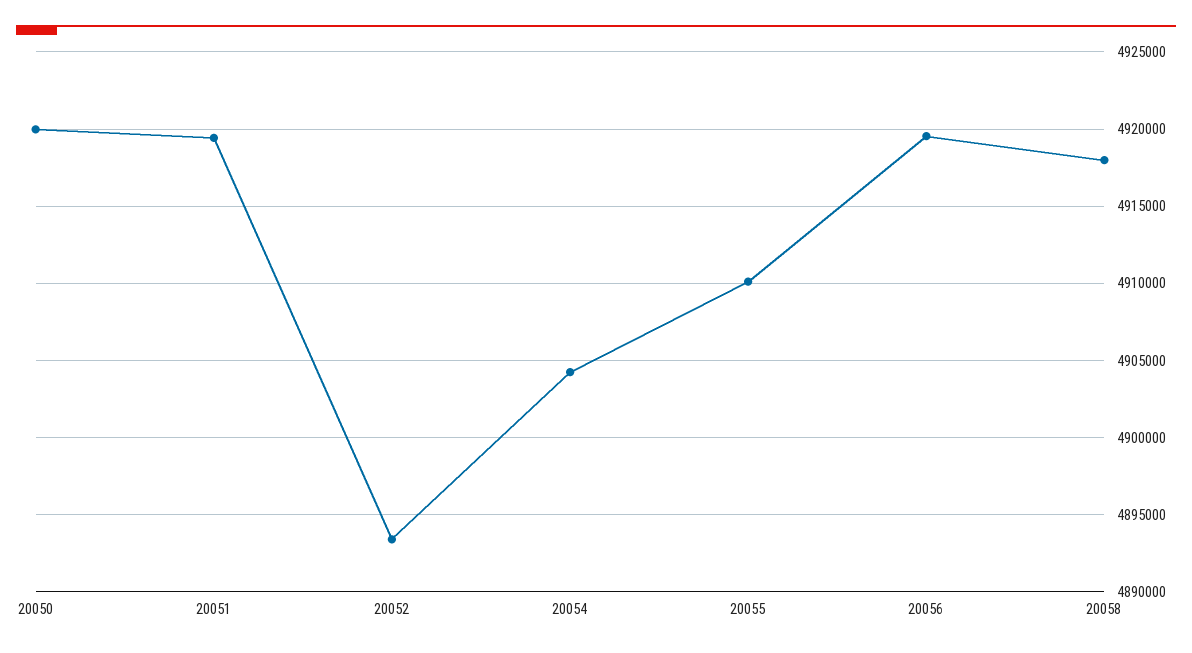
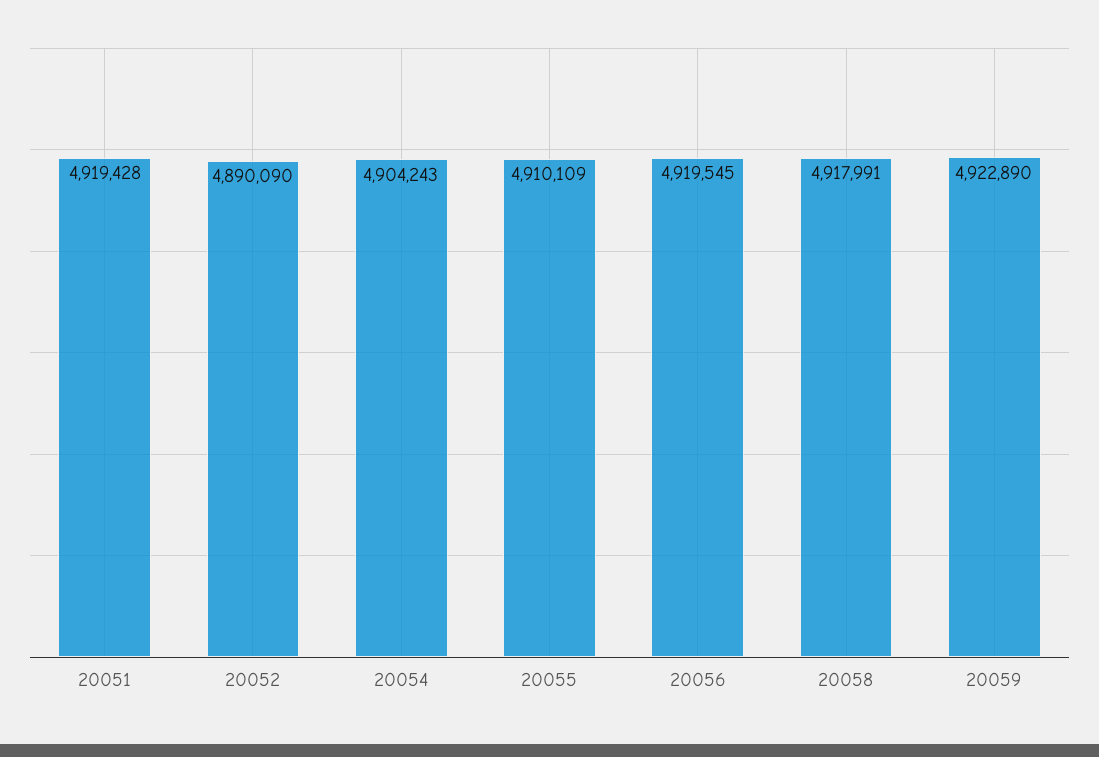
20050: 4920000 -> none
20052: 4893500 -> 4890090
20059: none -> 4922890

